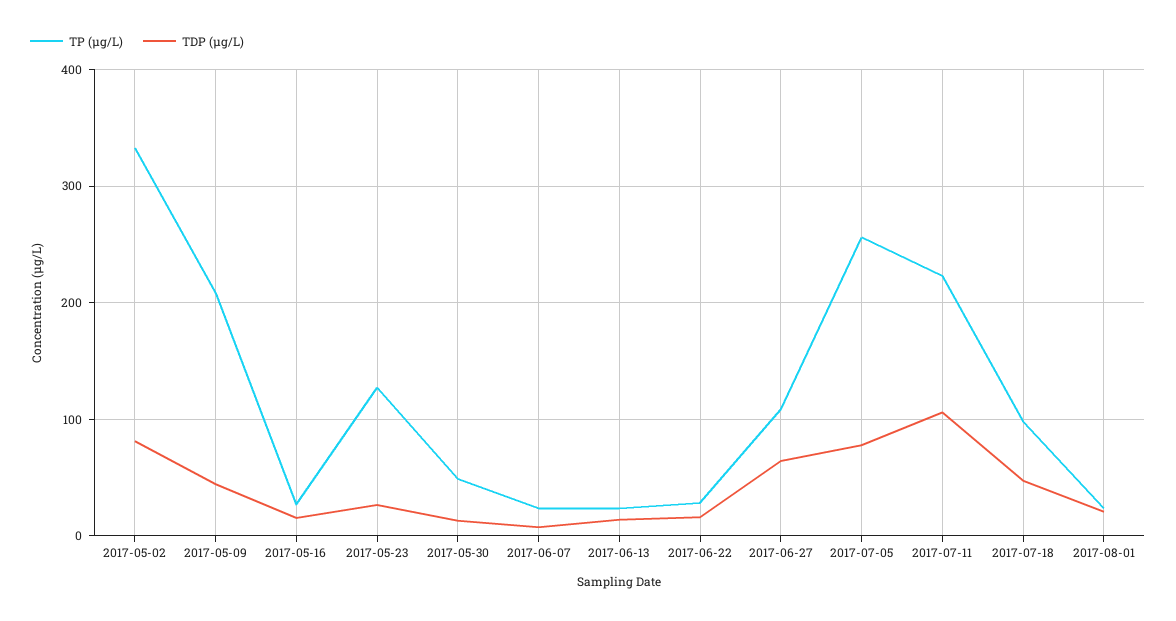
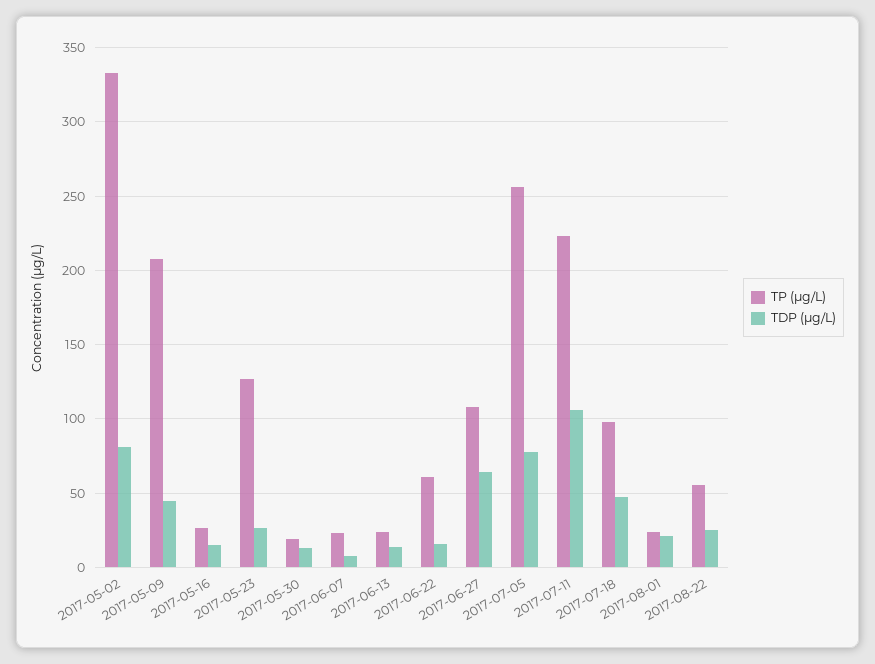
TP (µg/L), 2017-05-30: 50 -> 20
TP (µg/L), 2017-06-22: 30 -> 60
TP (µg/L), 2017-08-22: none -> 55
TDP (µg/L), 2017-08-22: none -> 25

